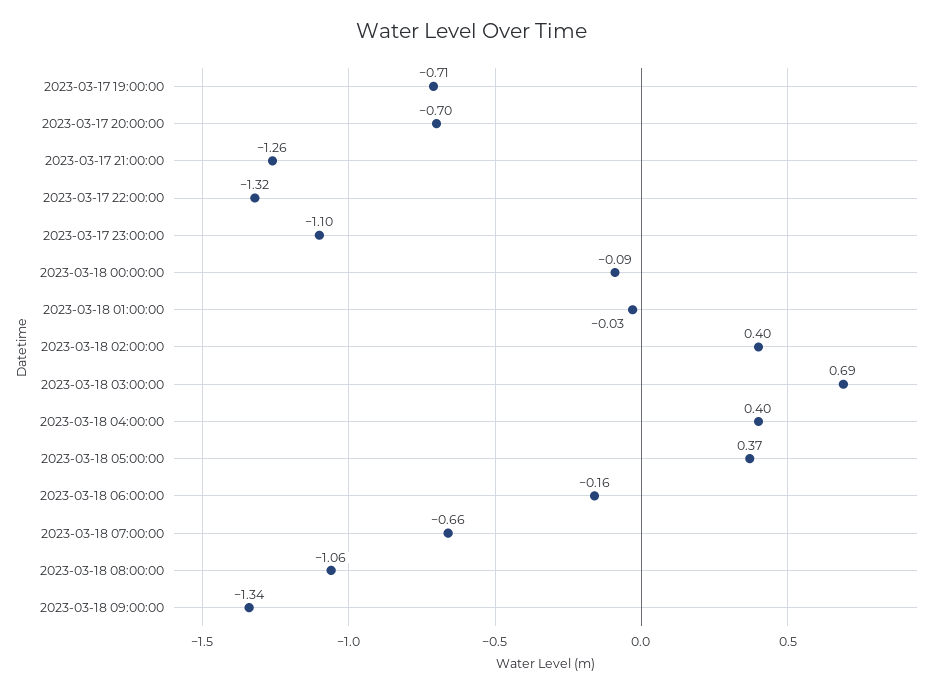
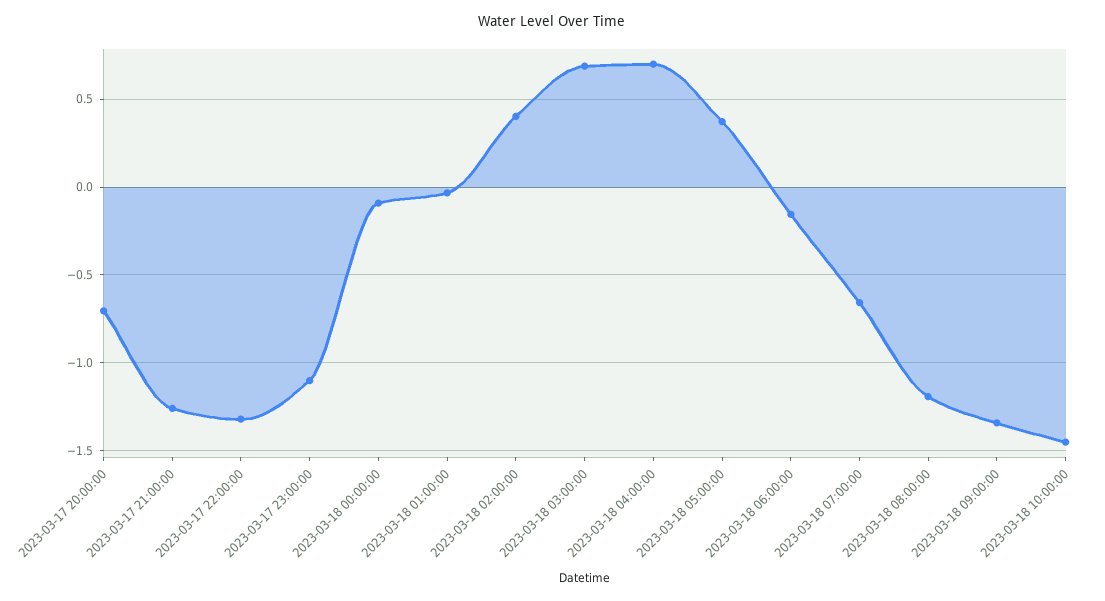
2023-03-17 19:00:00: -0.71 -> none
2023-03-18 04:00:00: 0.4 -> 0.7
2023-03-18 08:00:00: -1.06 -> -1.2
2023-03-18 10:00:00: none -> -1.45

